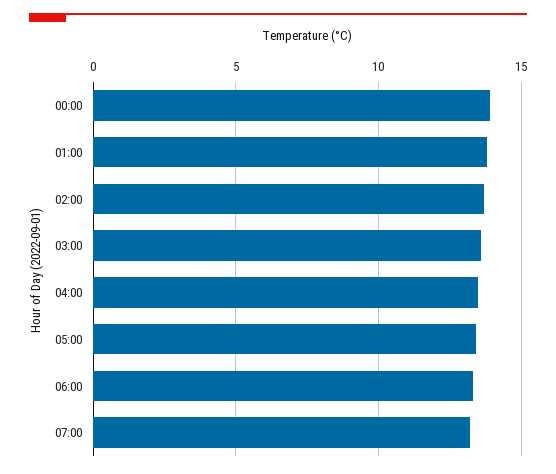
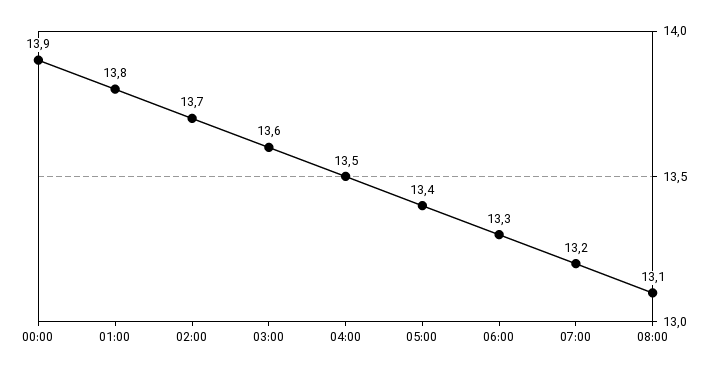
08:00: none -> 13.1

